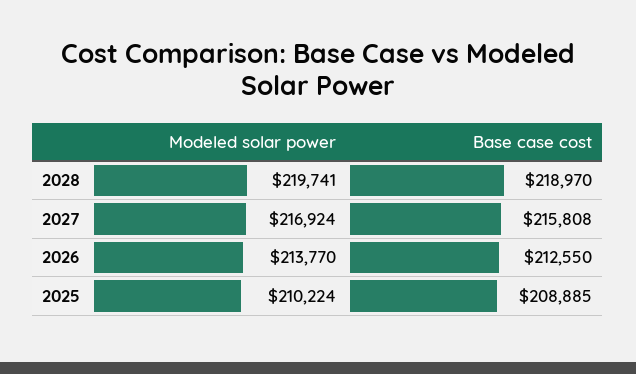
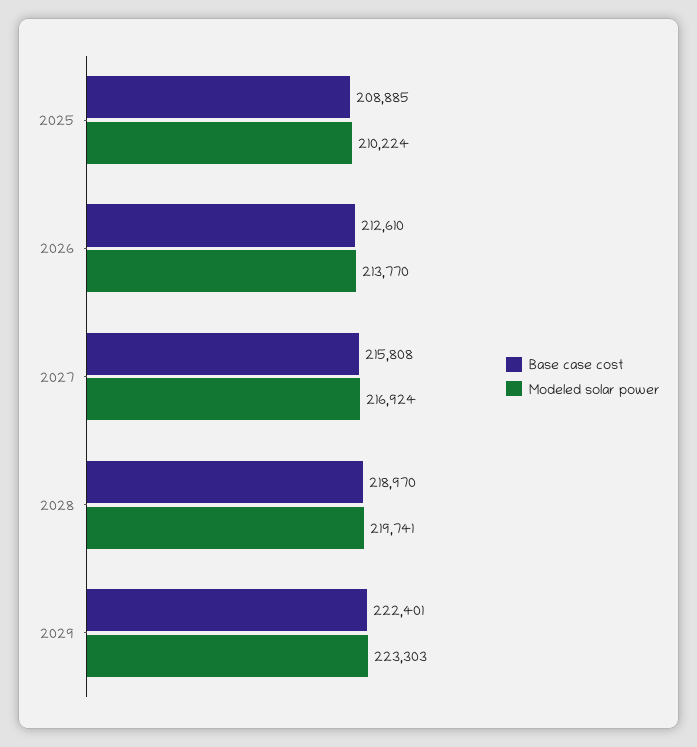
Base case cost, 2026: 212550 -> 212610
Base case cost, 2029: none -> 222401
Modeled solar power, 2029: none -> 223303

